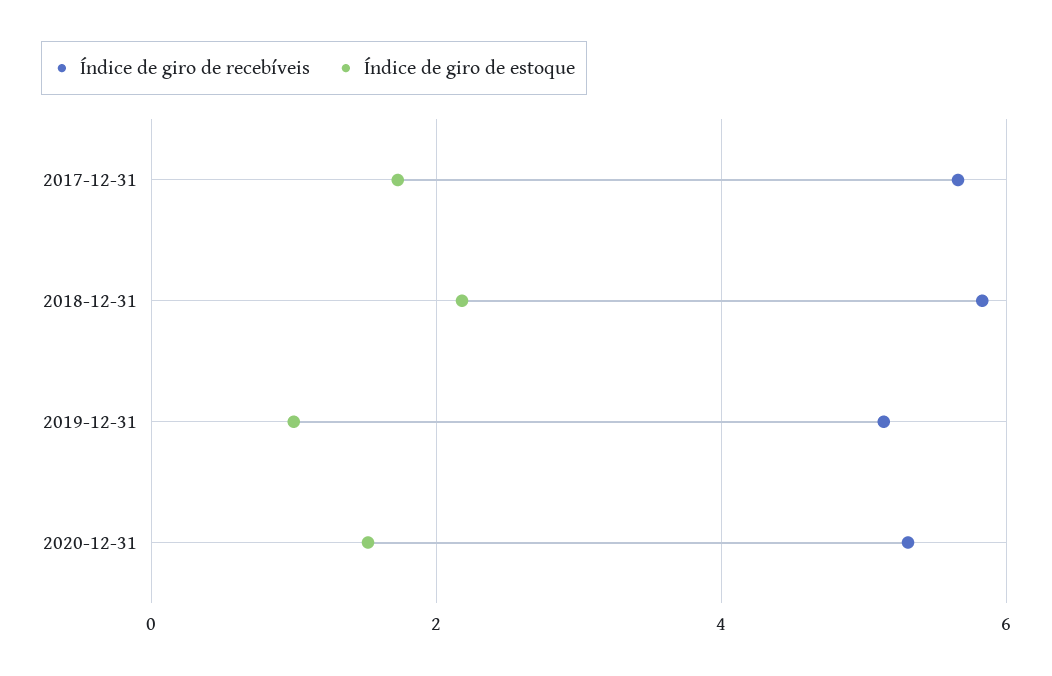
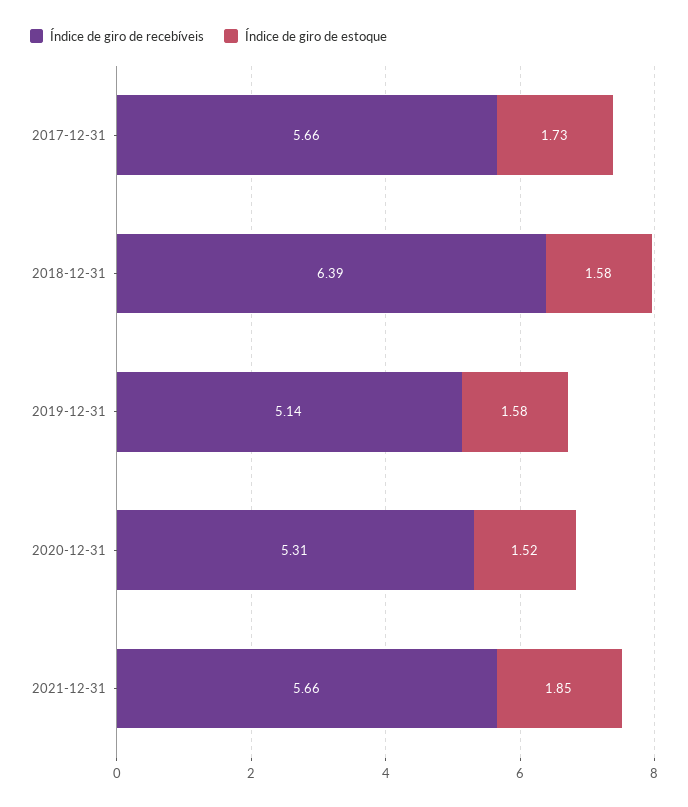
Índice de giro de recebíveis, 2018-12-31: 5.8 -> 6.39
Índice de giro de estoque, 2018-12-31: 2.2 -> 1.58
Índice de giro de estoque, 2019-12-31: 1 -> 1.58
Índice de giro de recebíveis, 2021-12-31: none -> 5.66
Índice de giro de estoque, 2021-12-31: none -> 1.85

